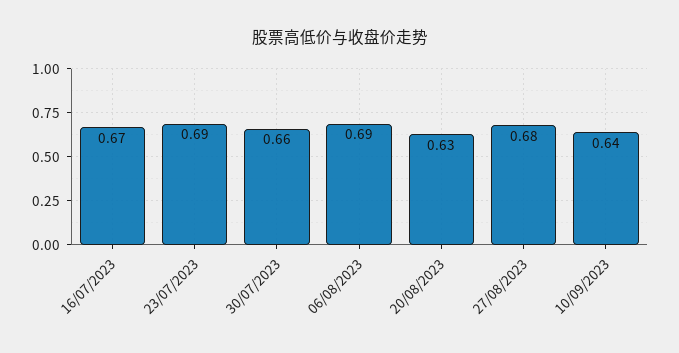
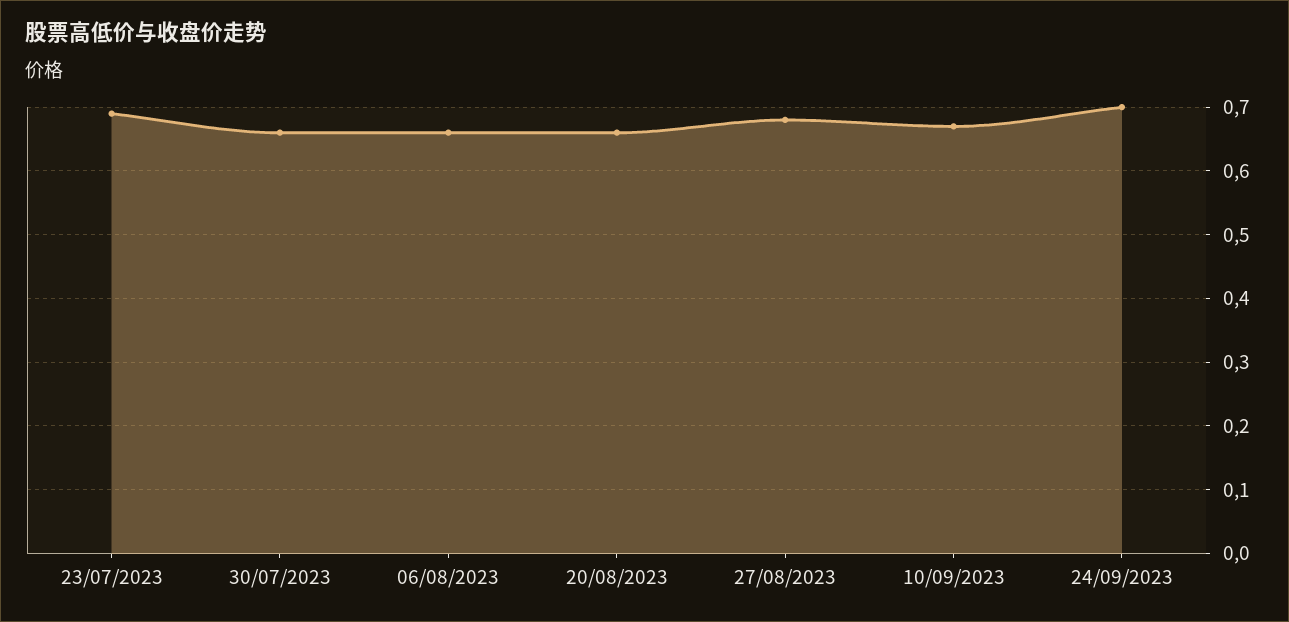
16/07/2023: 0.67 -> none
06/08/2023: 0.69 -> 0.66
20/08/2023: 0.63 -> 0.66
10/09/2023: 0.64 -> 0.67
24/09/2023: none -> 0.7

